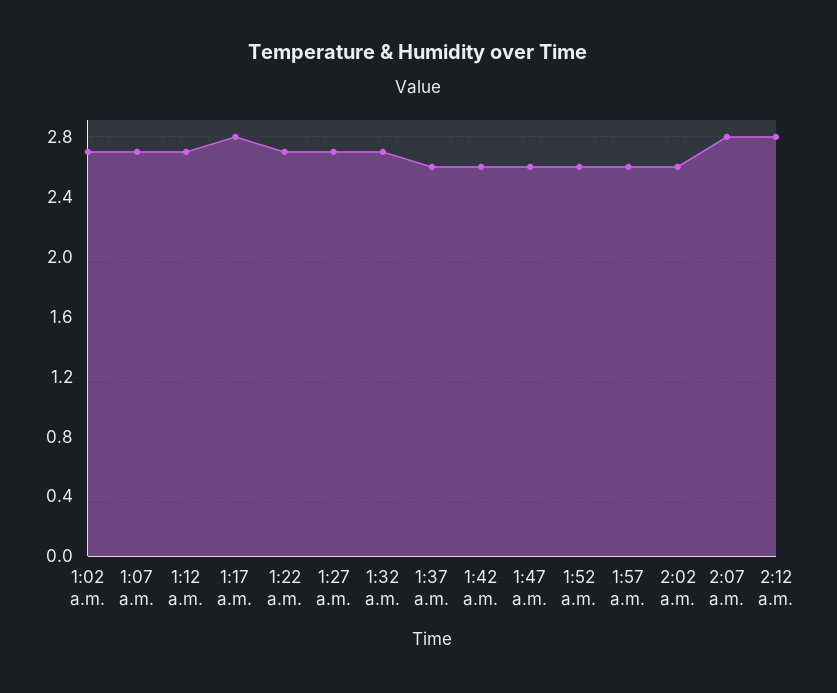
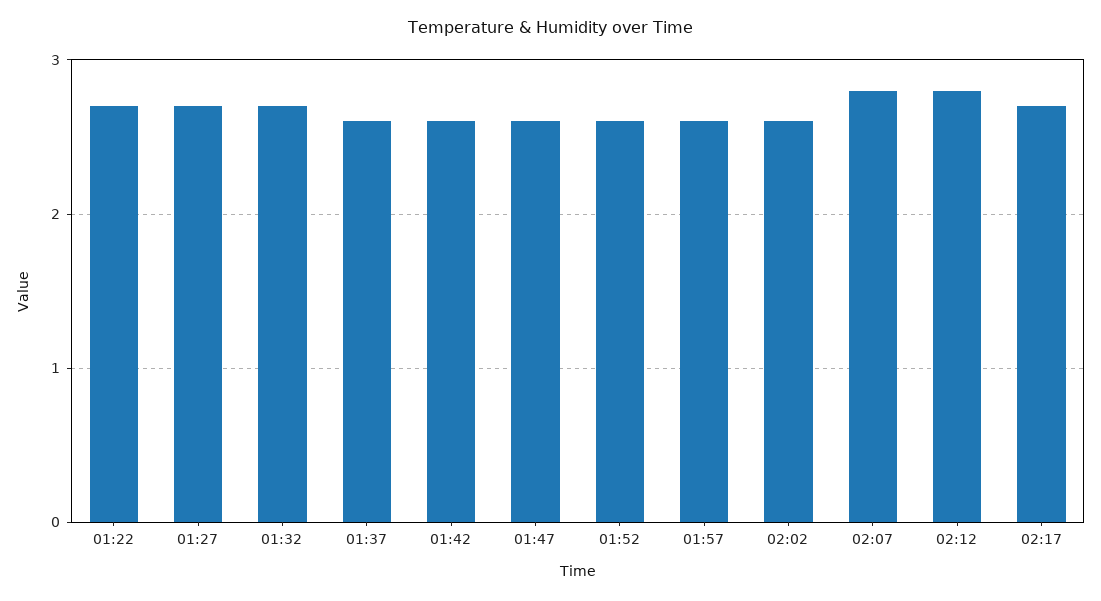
1:02 a.m.: 2.7 -> none
1:07 a.m.: 2.7 -> none
1:12 a.m.: 2.7 -> none
1:17 a.m.: 2.8 -> none
02:17: none -> 2.7

